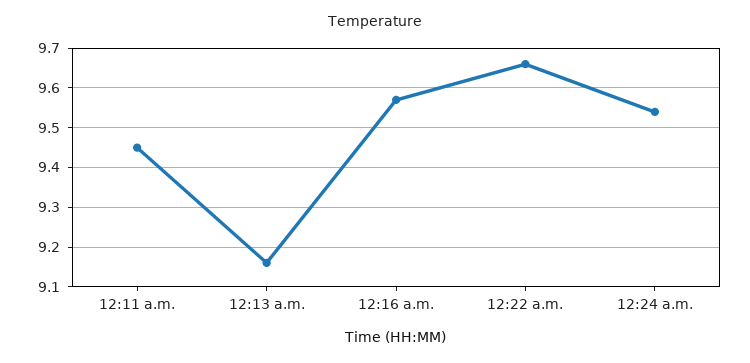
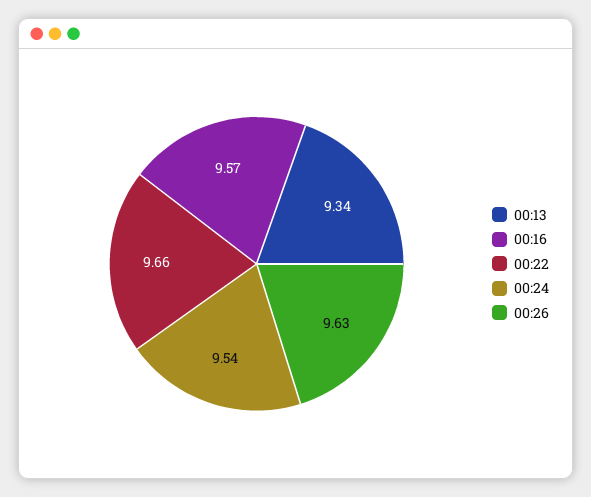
12:11 a.m.: 9.45 -> none
12:13 a.m.: 9.15 -> 9.34
00:26: none -> 9.63

